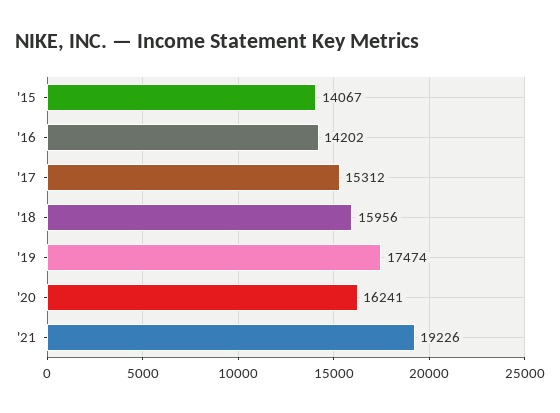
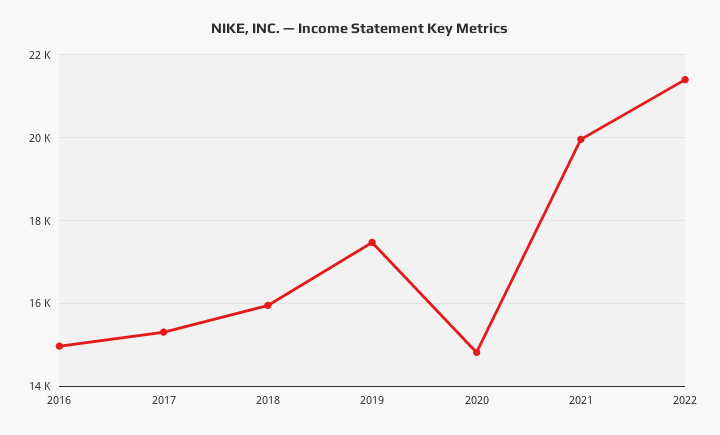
'15: 14067 -> none
'16: 14202 -> 15000
'20: 16241 -> 14800
'21: 19226 -> 20000
2022: none -> 21400

